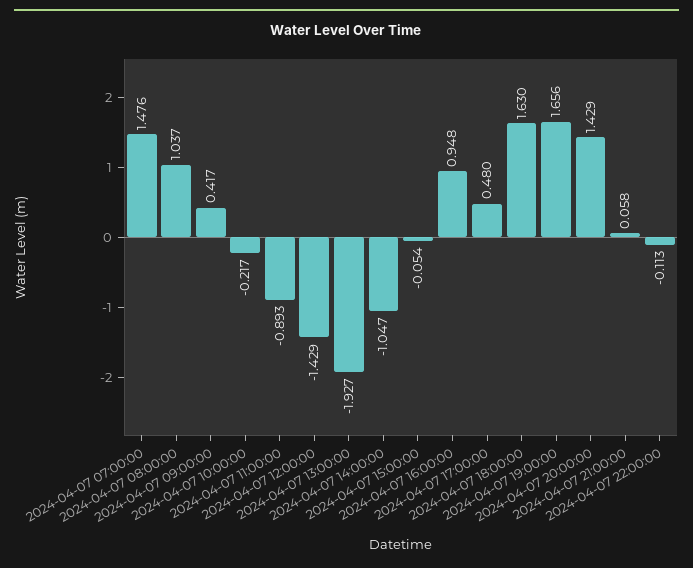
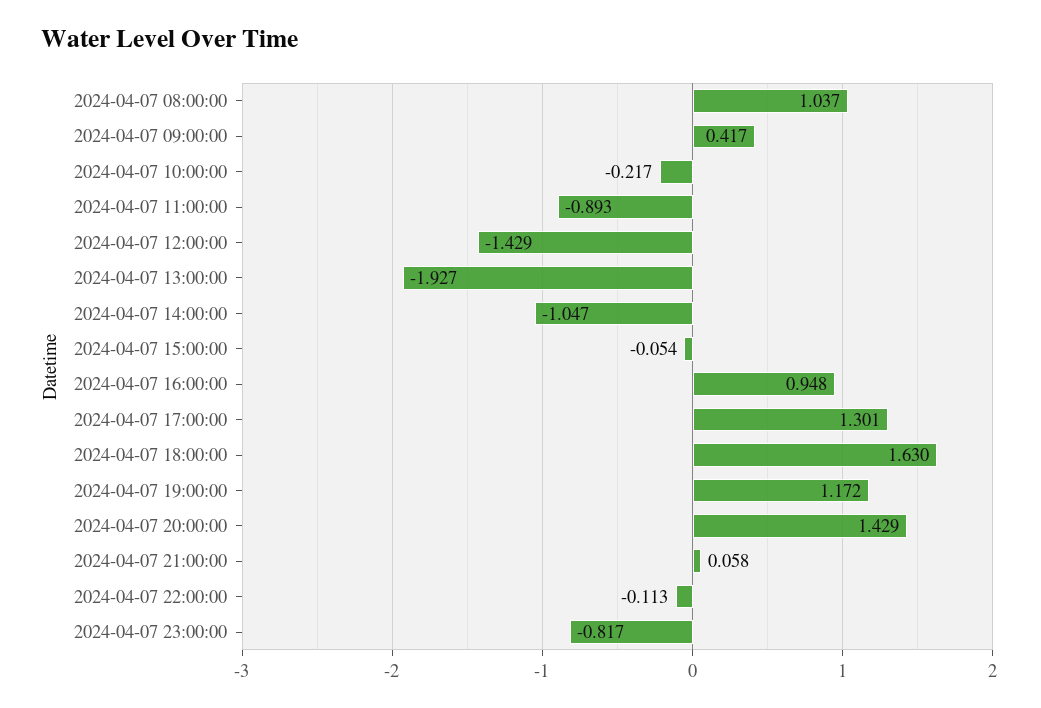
2024-04-07 07:00:00: 1.476 -> none
2024-04-07 17:00:00: 0.48 -> 1.301
2024-04-07 19:00:00: 1.656 -> 1.172
2024-04-07 23:00:00: none -> -0.817

